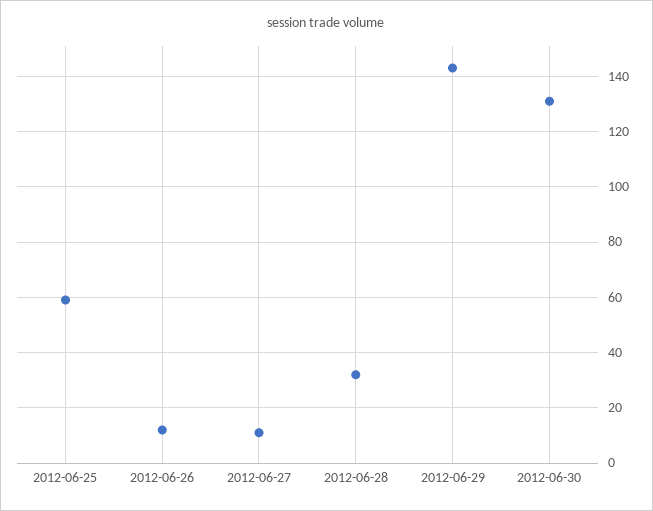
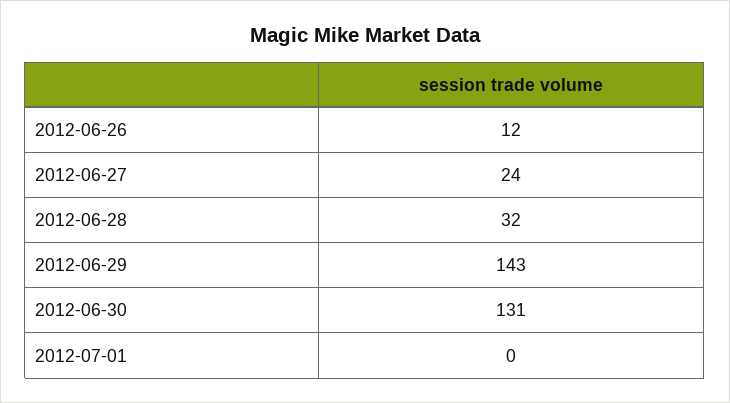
2012-06-25: 60 -> none
2012-06-27: 10 -> 24
2012-07-01: none -> 0

